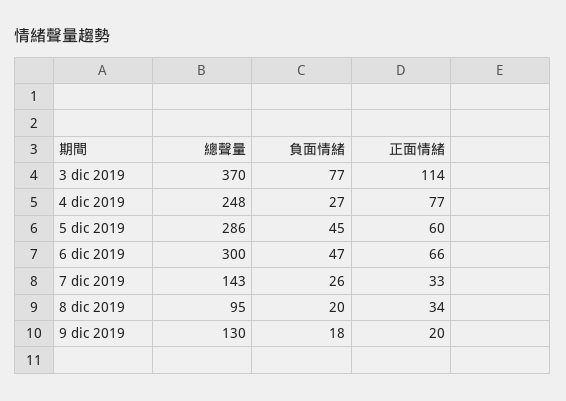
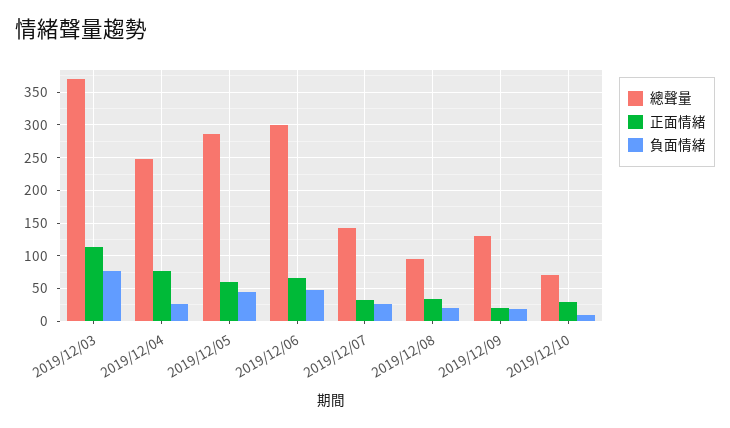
總聲量, 2019/12/10: none -> 70
正面情緒, 2019/12/10: none -> 30
負面情緒, 2019/12/10: none -> 10

